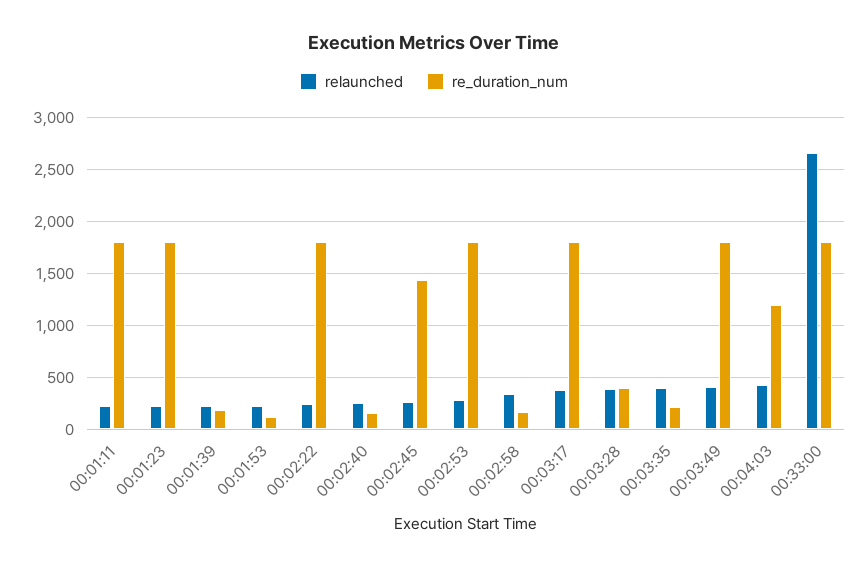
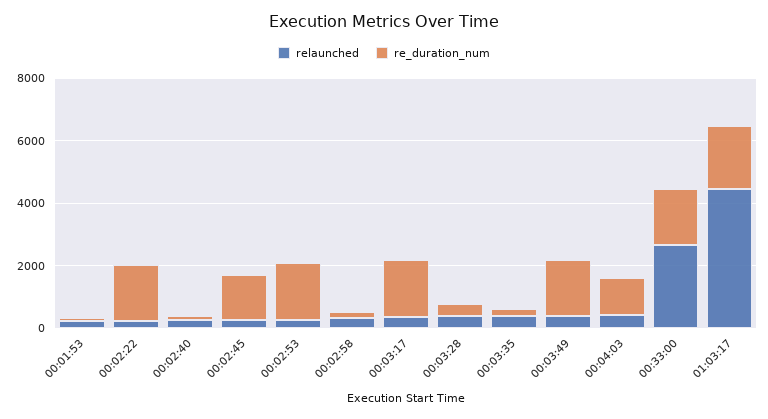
relaunched, 00:01:11: 200 -> none
re_duration_num, 00:01:11: 1800 -> none
relaunched, 00:01:23: 200 -> none
re_duration_num, 00:01:23: 1800 -> none
relaunched, 00:01:39: 200 -> none
re_duration_num, 00:01:39: 200 -> none
relaunched, 01:03:17: none -> 4500
re_duration_num, 01:03:17: none -> 2000

